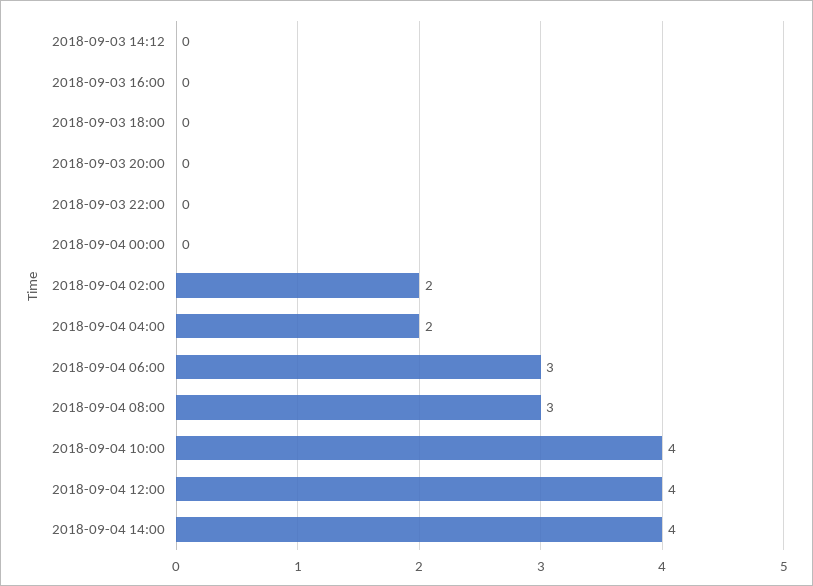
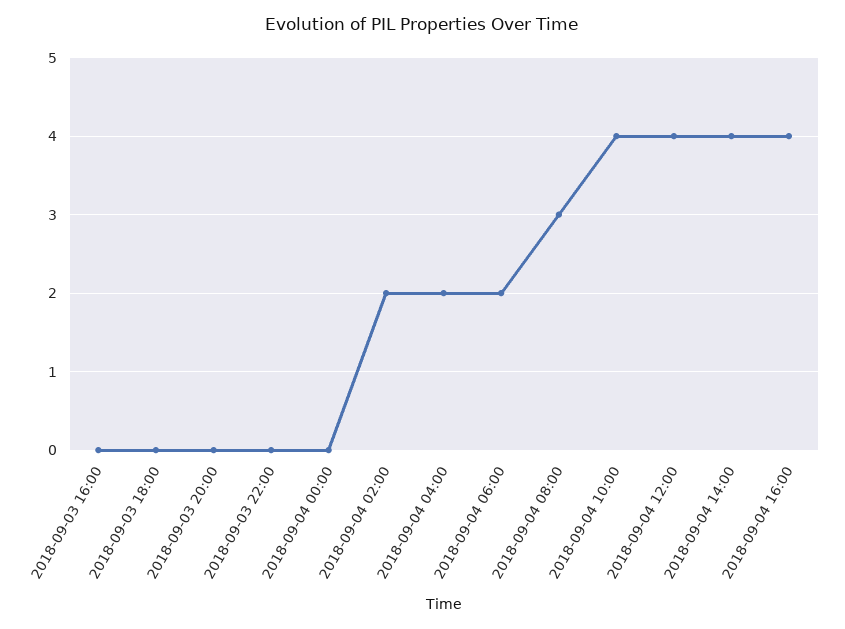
2018-09-03 14:12: 0 -> none
2018-09-04 06:00: 3 -> 2
2018-09-04 16:00: none -> 4

